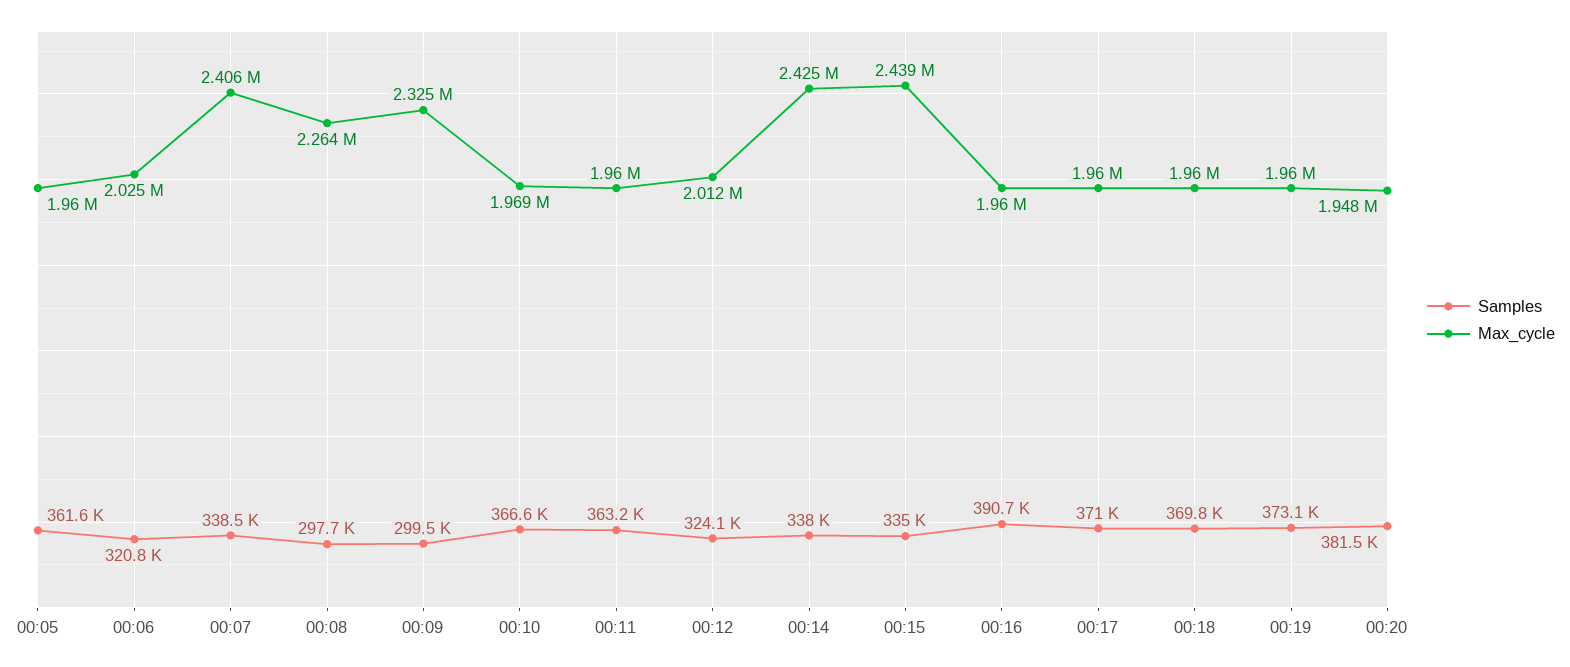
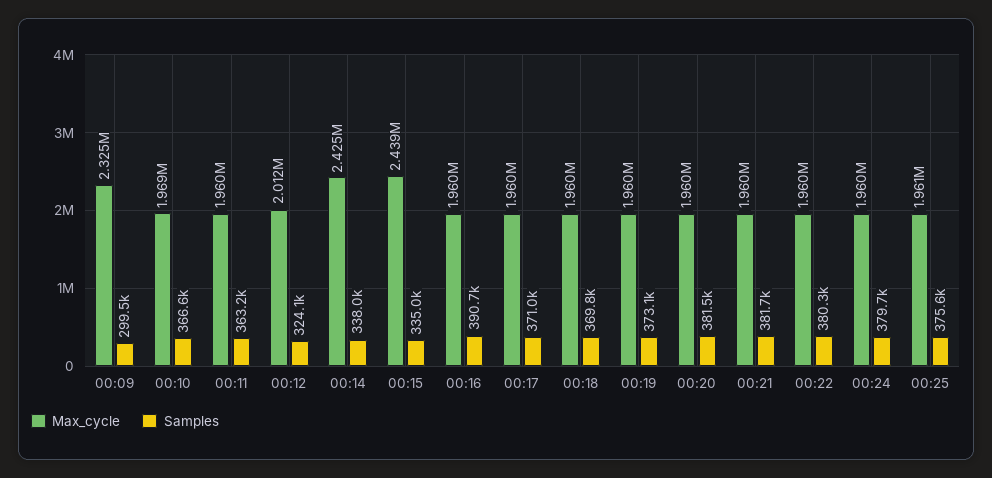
Samples, 00:05: 361600 -> none
Max_cycle, 00:05: 1960000 -> none
Samples, 00:06: 320800 -> none
Max_cycle, 00:06: 2025000 -> none
Samples, 00:07: 338500 -> none
Max_cycle, 00:07: 2406000 -> none
Samples, 00:08: 297700 -> none
Max_cycle, 00:08: 2264000 -> none
Max_cycle, 00:20: 1948000 -> 1960000
Max_cycle, 00:21: none -> 1960000
Samples, 00:21: none -> 381700
Max_cycle, 00:22: none -> 1960000
Samples, 00:22: none -> 380300
Max_cycle, 00:24: none -> 1960000
Samples, 00:24: none -> 379700
Max_cycle, 00:25: none -> 1961000
Samples, 00:25: none -> 375600

